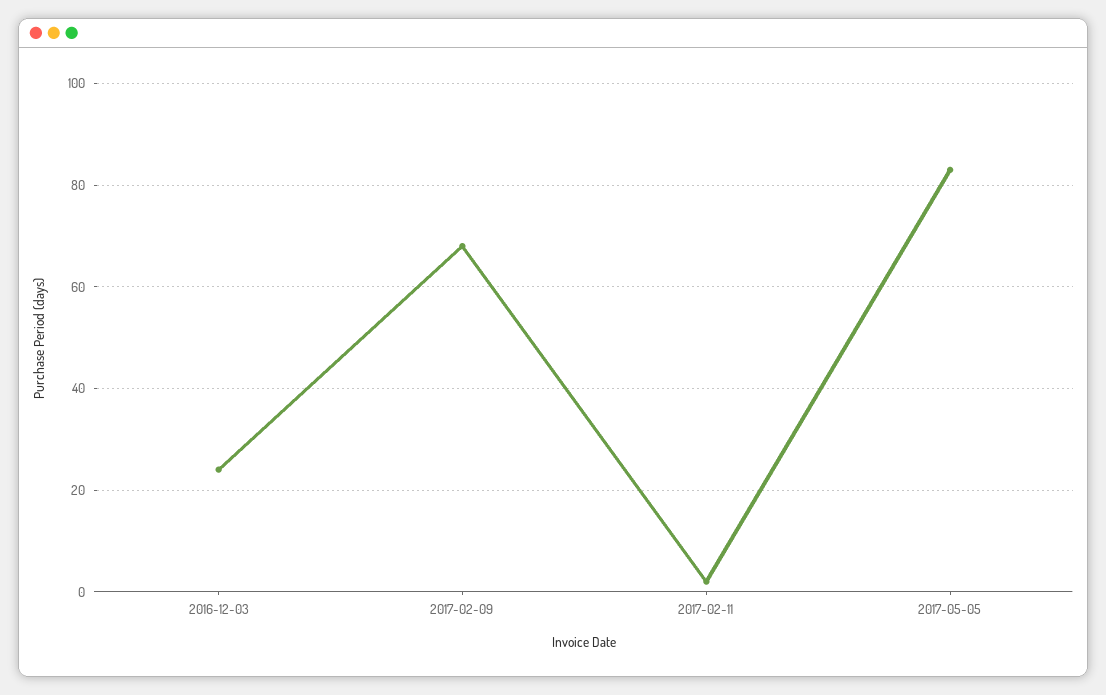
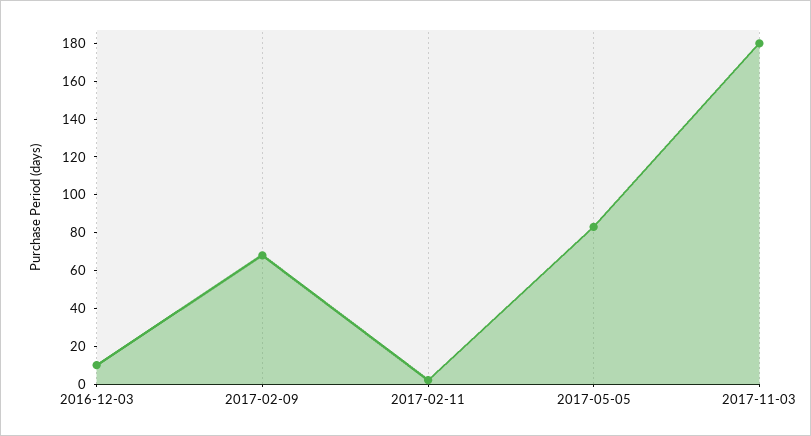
2016-12-03: 25 -> 10
2017-11-03: none -> 180

